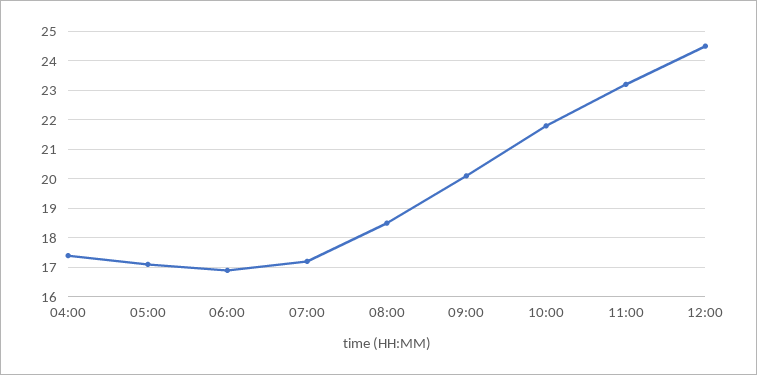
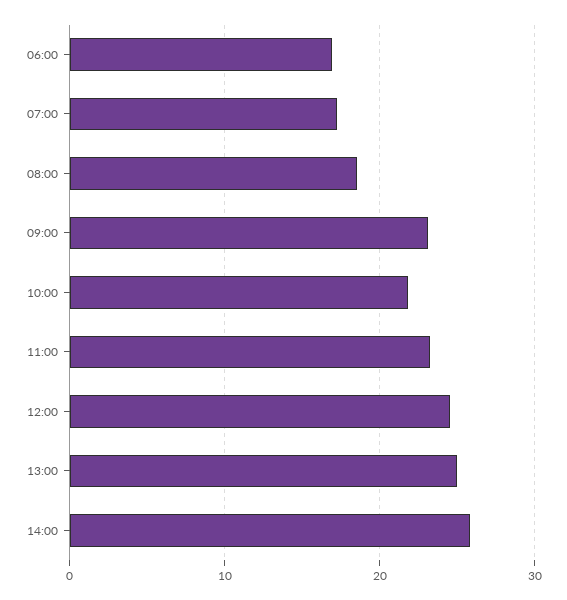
04:00: 17.5 -> none
05:00: 17 -> none
09:00: 20 -> 23
13:00: none -> 25
14:00: none -> 26

